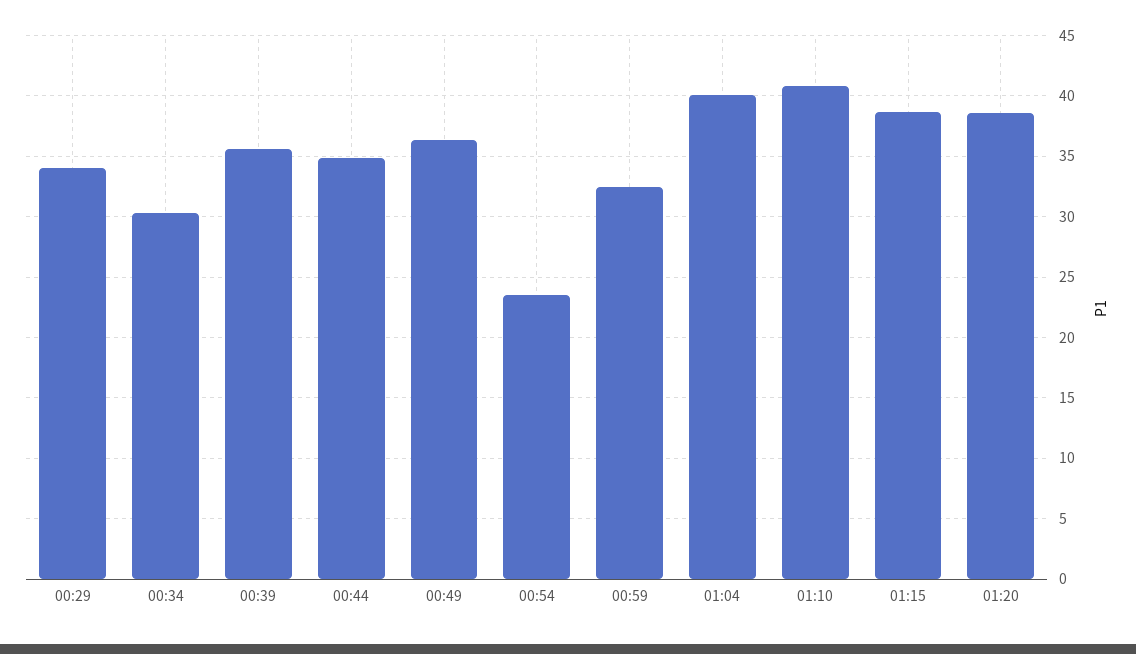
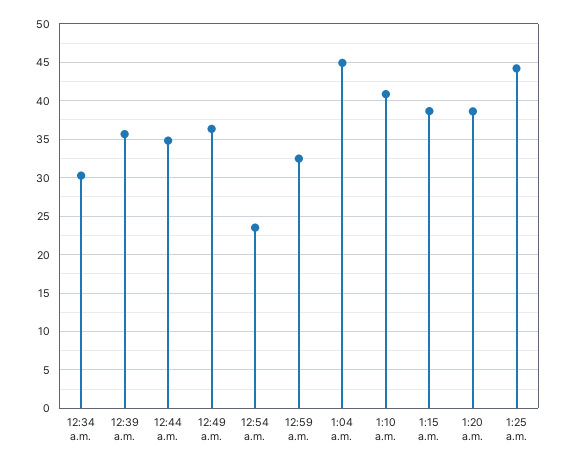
00:29: 34 -> none
01:04: 40 -> 45
1:25 a.m.: none -> 44

